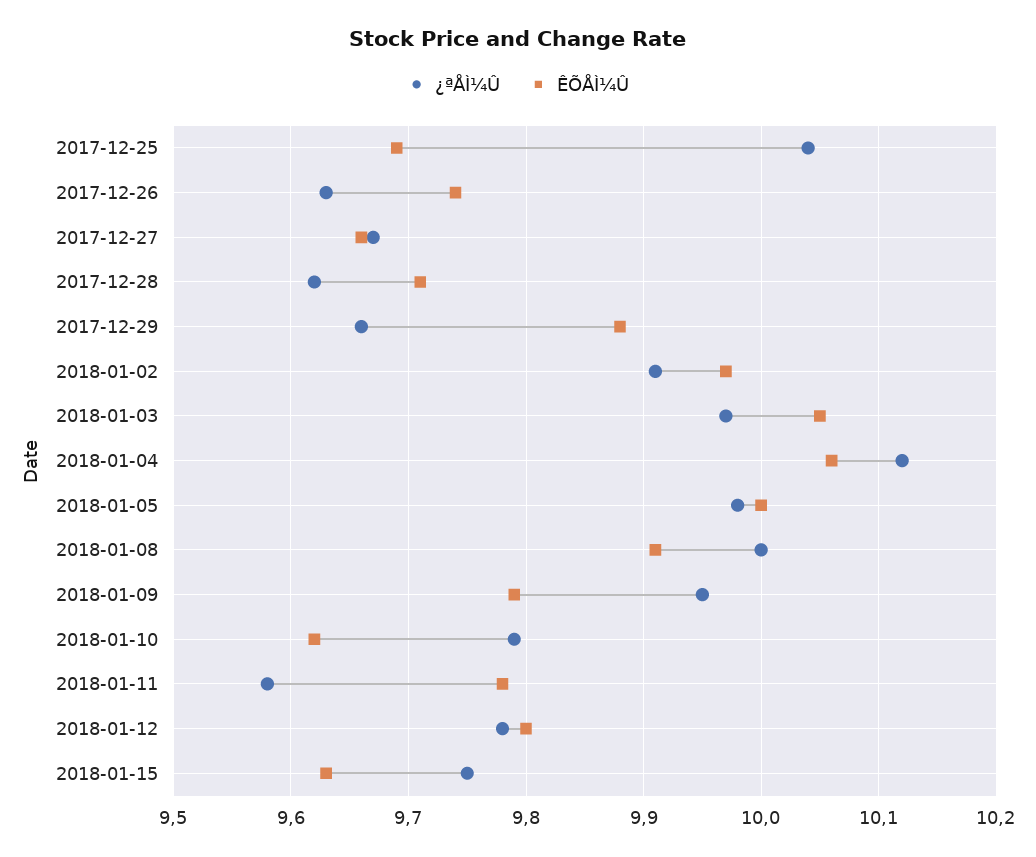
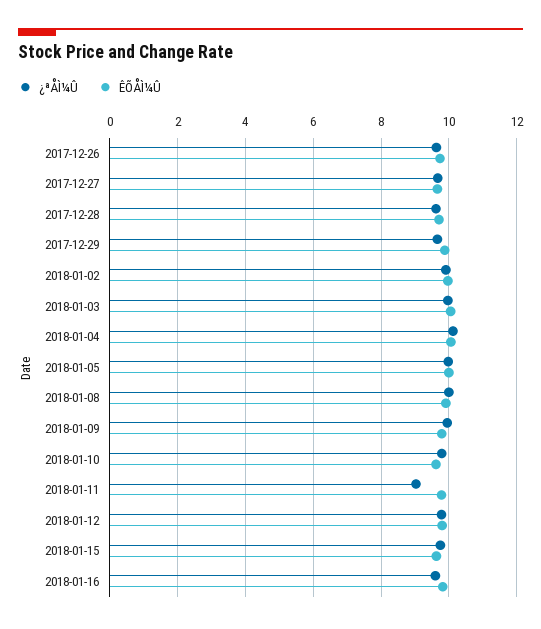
¿ªÅÌ¼Û, 2017-12-25: 10.04 -> none
ÊÕÅÌ¼Û, 2017-12-25: 9.69 -> none
¿ªÅÌ¼Û, 2018-01-11: 9.58 -> 9
¿ªÅÌ¼Û, 2018-01-16: none -> 9.6
ÊÕÅÌ¼Û, 2018-01-16: none -> 9.8

